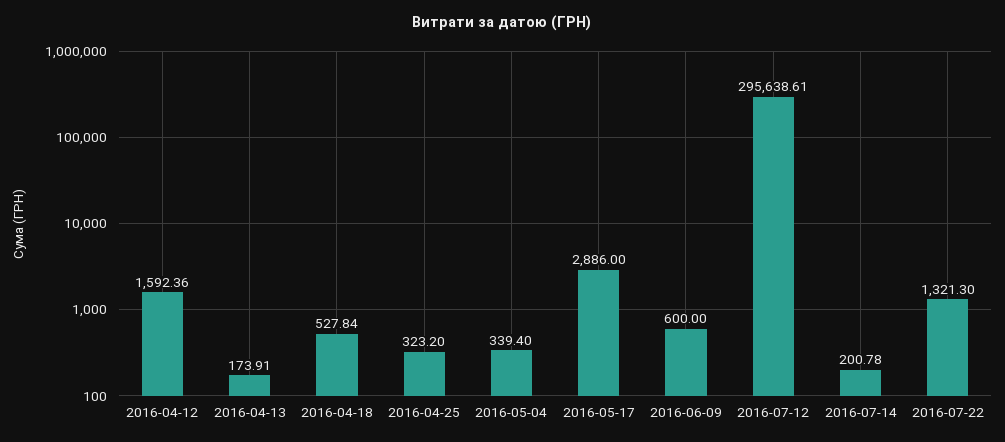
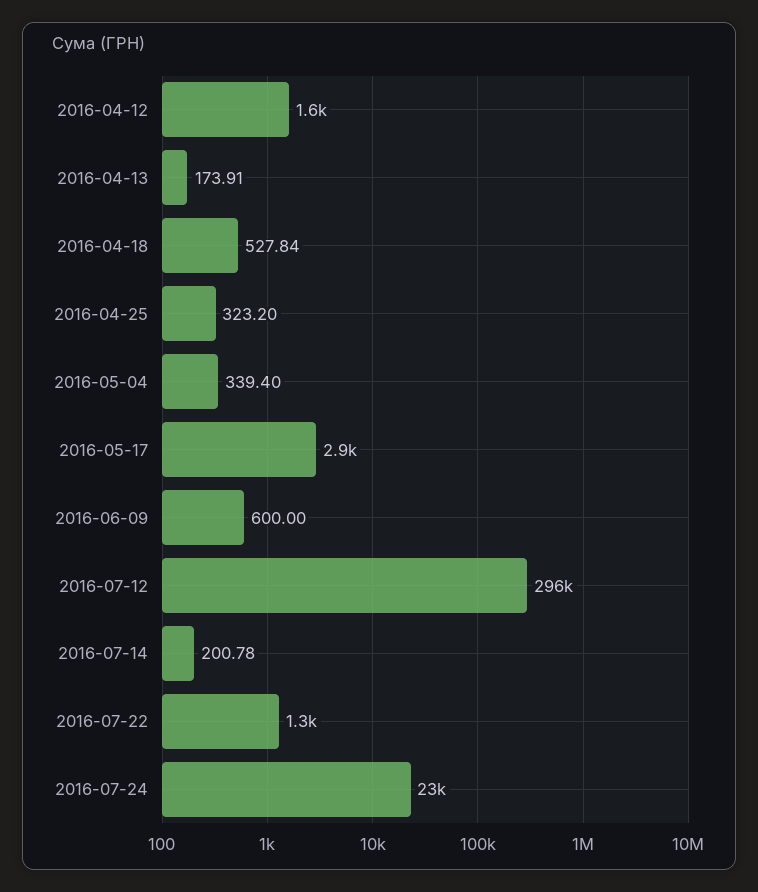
2016-07-24: none -> 23000

